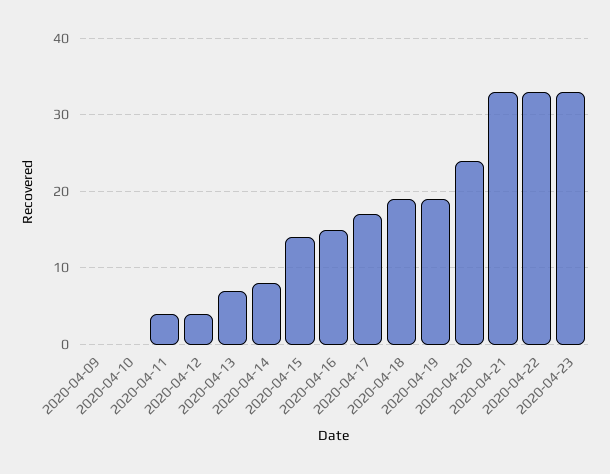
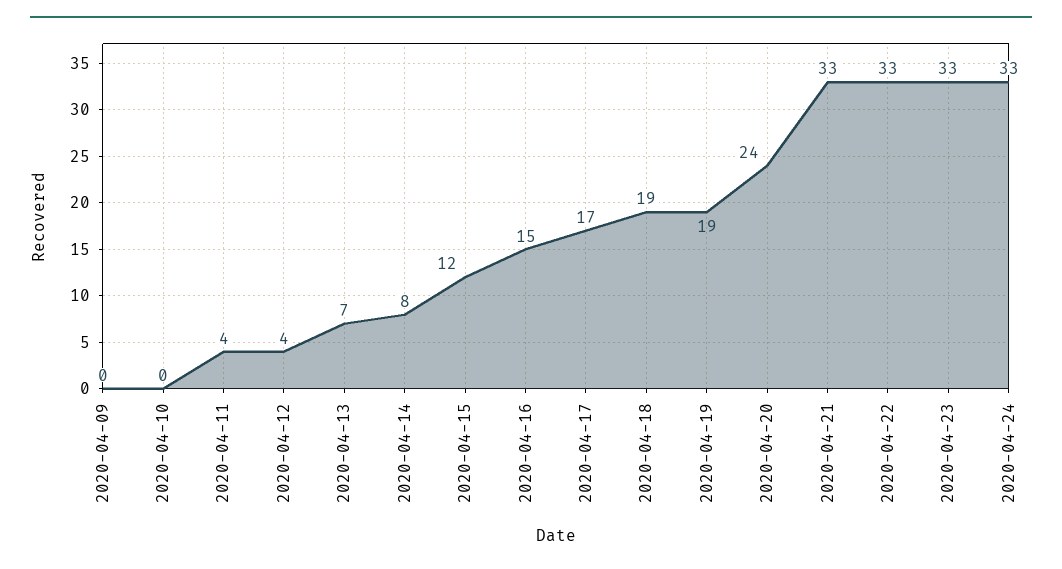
2020-04-15: 14 -> 12
2020-04-24: none -> 33

